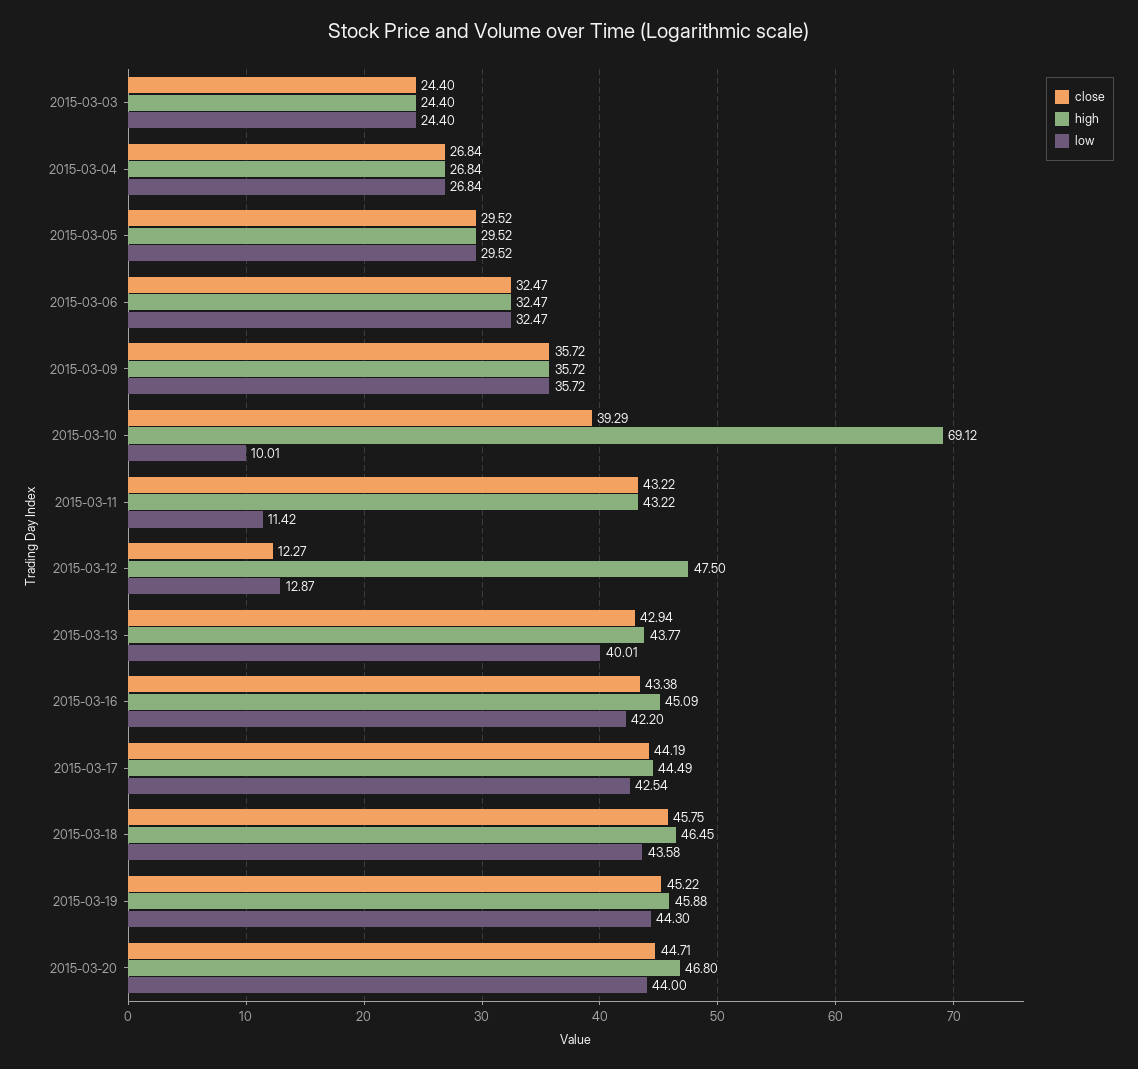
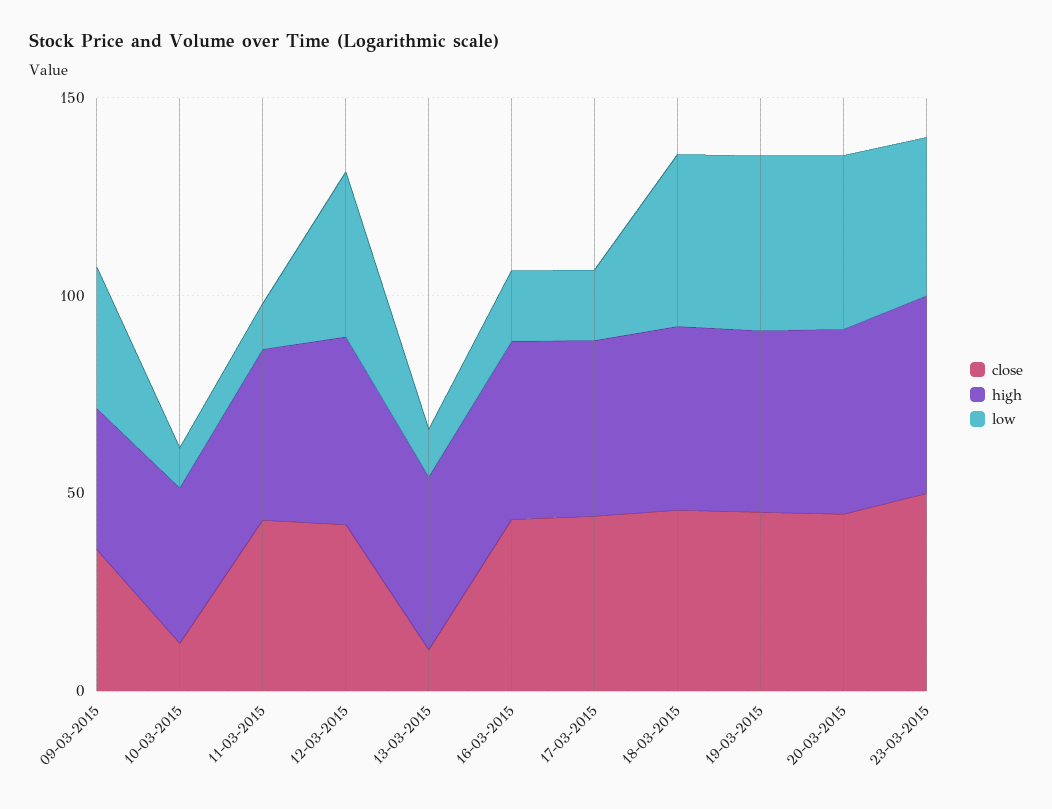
close, 2015-03-03: 24.4 -> none
high, 2015-03-03: 24.4 -> none
low, 2015-03-03: 24.4 -> none
close, 2015-03-04: 26.84 -> none
high, 2015-03-04: 26.84 -> none
low, 2015-03-04: 26.84 -> none
close, 2015-03-05: 29.52 -> none
high, 2015-03-05: 29.52 -> none
low, 2015-03-05: 29.52 -> none
close, 2015-03-06: 32.47 -> none
high, 2015-03-06: 32.47 -> none
low, 2015-03-06: 32.47 -> none
close, 2015-03-10: 39.29 -> 10
high, 2015-03-10: 69.12 -> 40
close, 2015-03-12: 12.27 -> 40
low, 2015-03-12: 12.87 -> 40
close, 2015-03-13: 42.94 -> 10
low, 2015-03-13: 40.01 -> 10
low, 2015-03-16: 42.2 -> 20
low, 2015-03-17: 42.54 -> 20
close, 23-03-2015: none -> 50
high, 23-03-2015: none -> 50
low, 23-03-2015: none -> 40

